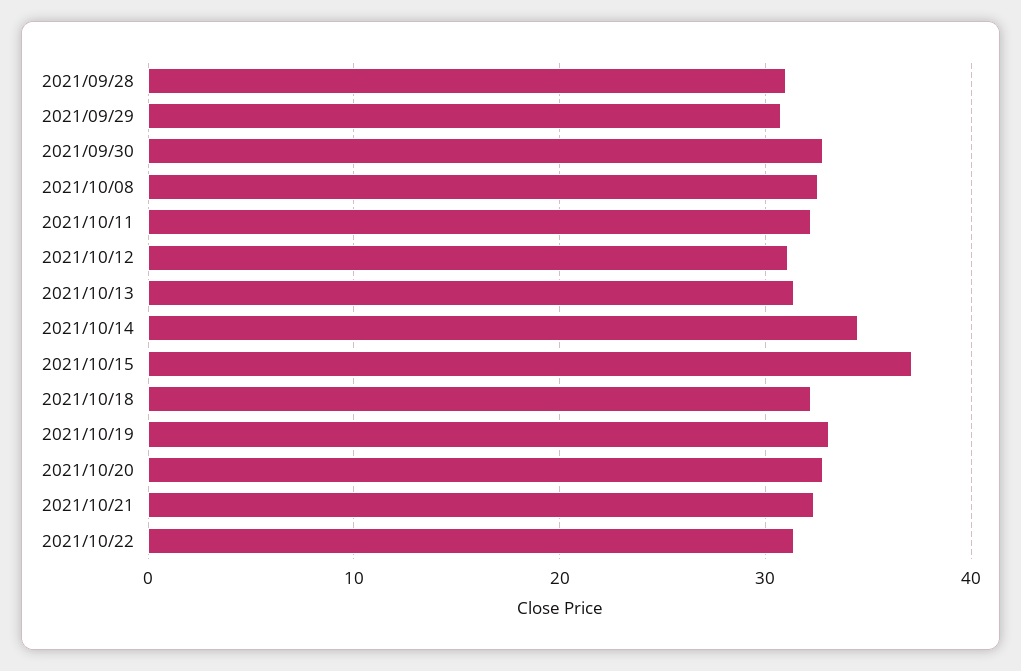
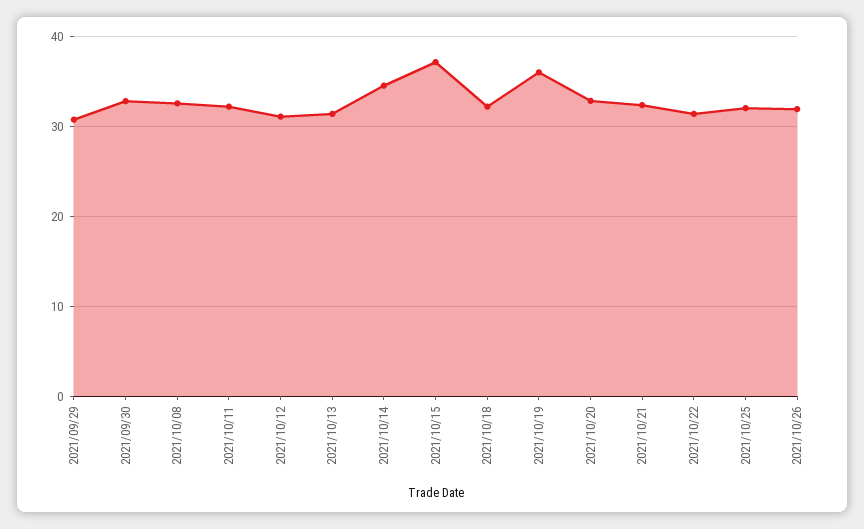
2021/09/28: 31 -> none
2021/10/19: 33 -> 36
2021/10/25: none -> 32
2021/10/26: none -> 32

